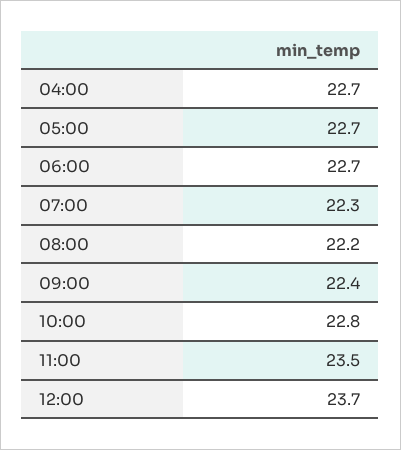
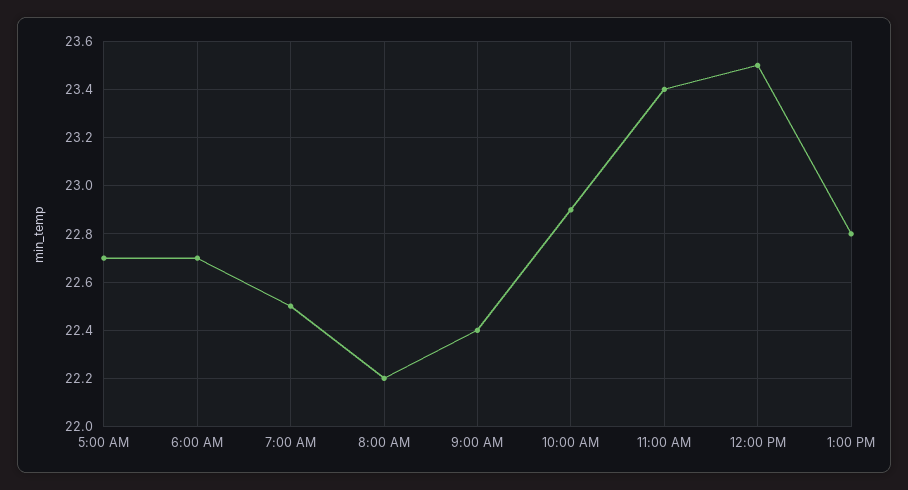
04:00: 22.7 -> none
07:00: 22.3 -> 22.5
10:00: 22.8 -> 22.9
11:00: 23.5 -> 23.4
12:00: 23.7 -> 23.5
1:00 PM: none -> 22.8

